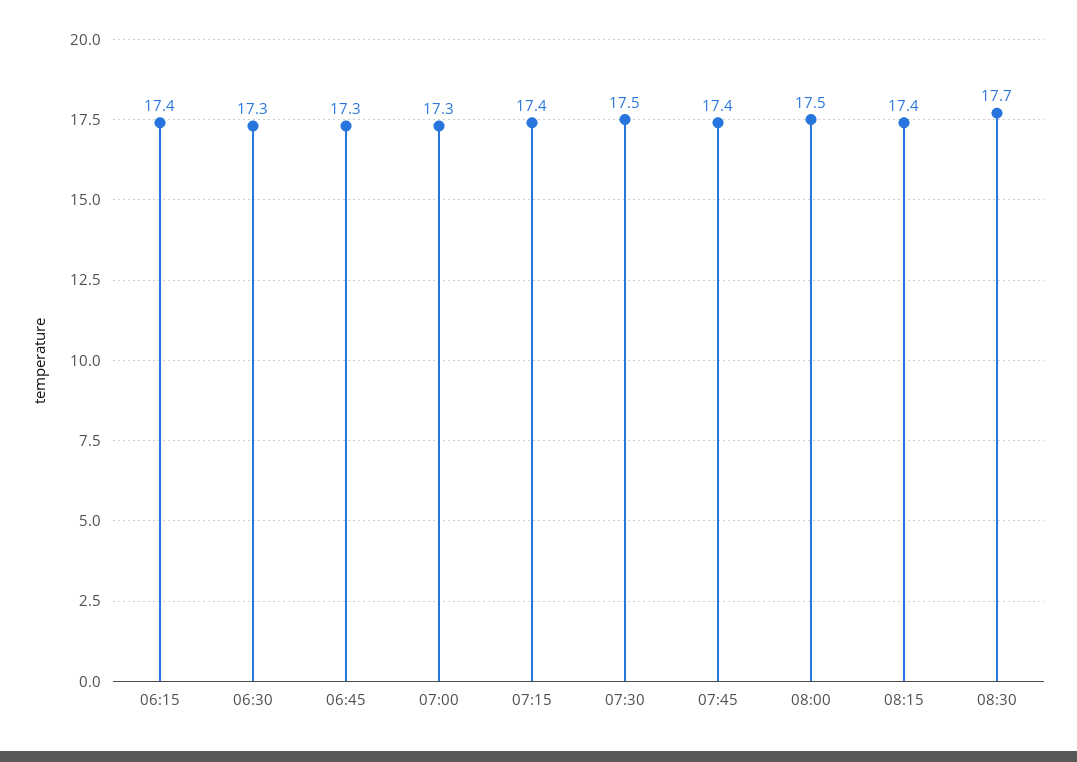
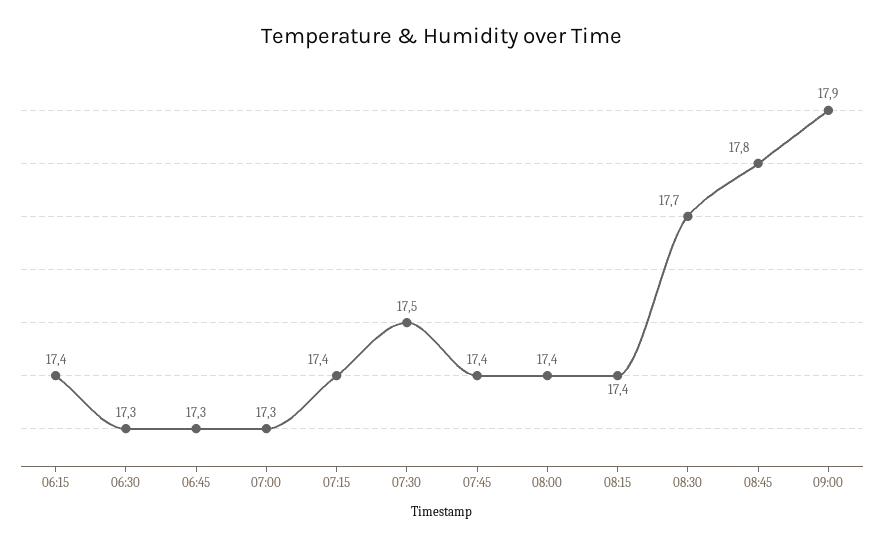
08:00: 17.5 -> 17.4
08:45: none -> 17.8
09:00: none -> 17.9

